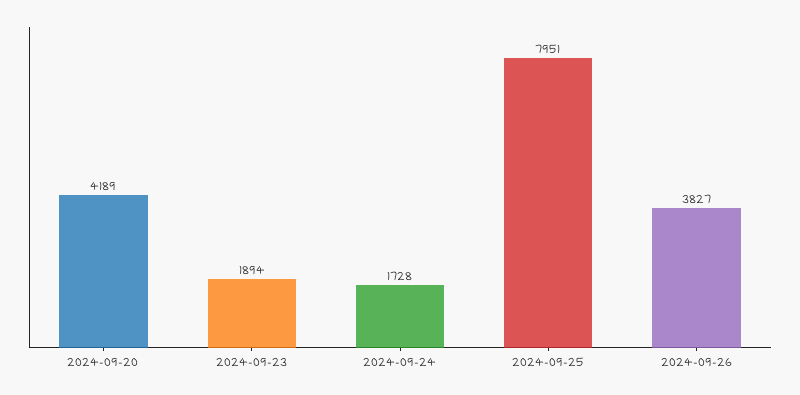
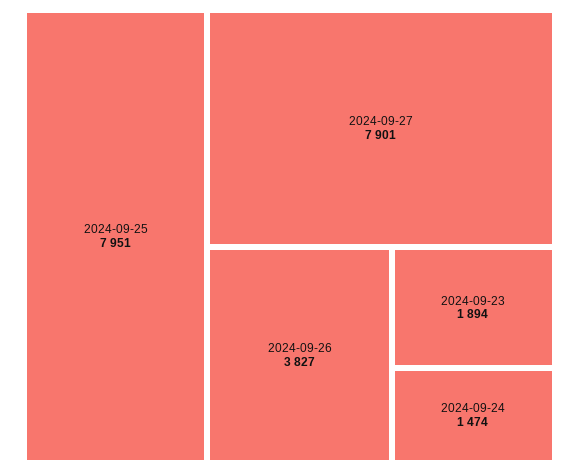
2024-09-20: 4189 -> none
2024-09-24: 1728 -> 1474
2024-09-27: none -> 7901

